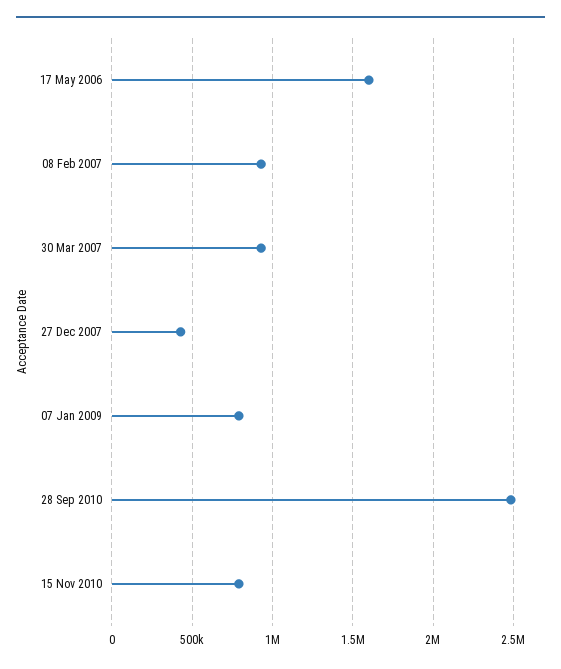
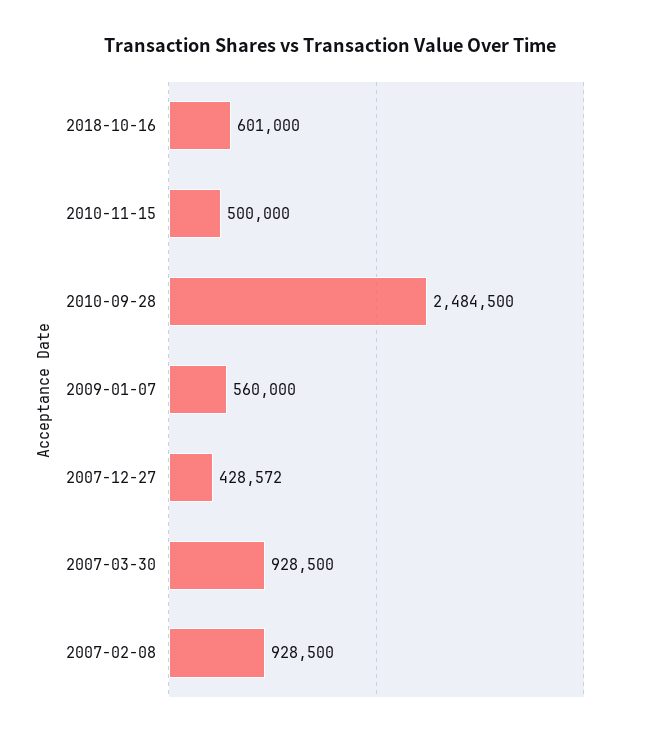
17 May 2006: 1600000 -> none
07 Jan 2009: 800000 -> 560000
15 Nov 2010: 800000 -> 500000
2018-10-16: none -> 601000

